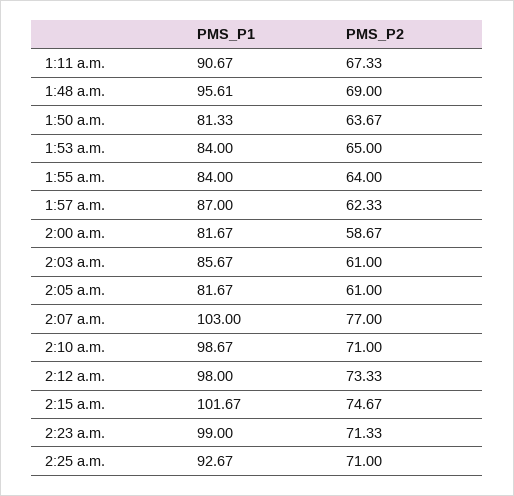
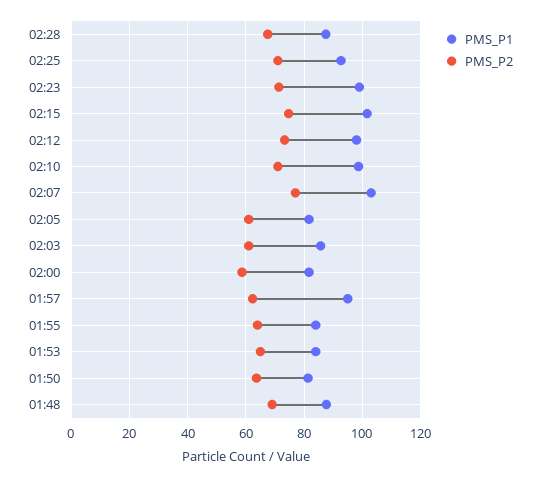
PMS_P1, 1:11 a.m.: 90.67 -> none
PMS_P2, 1:11 a.m.: 67.33 -> none
PMS_P1, 1:48 a.m.: 95.61 -> 87.5
PMS_P1, 1:57 a.m.: 87 -> 95
PMS_P1, 02:28: none -> 87.5
PMS_P2, 02:28: none -> 67.5

